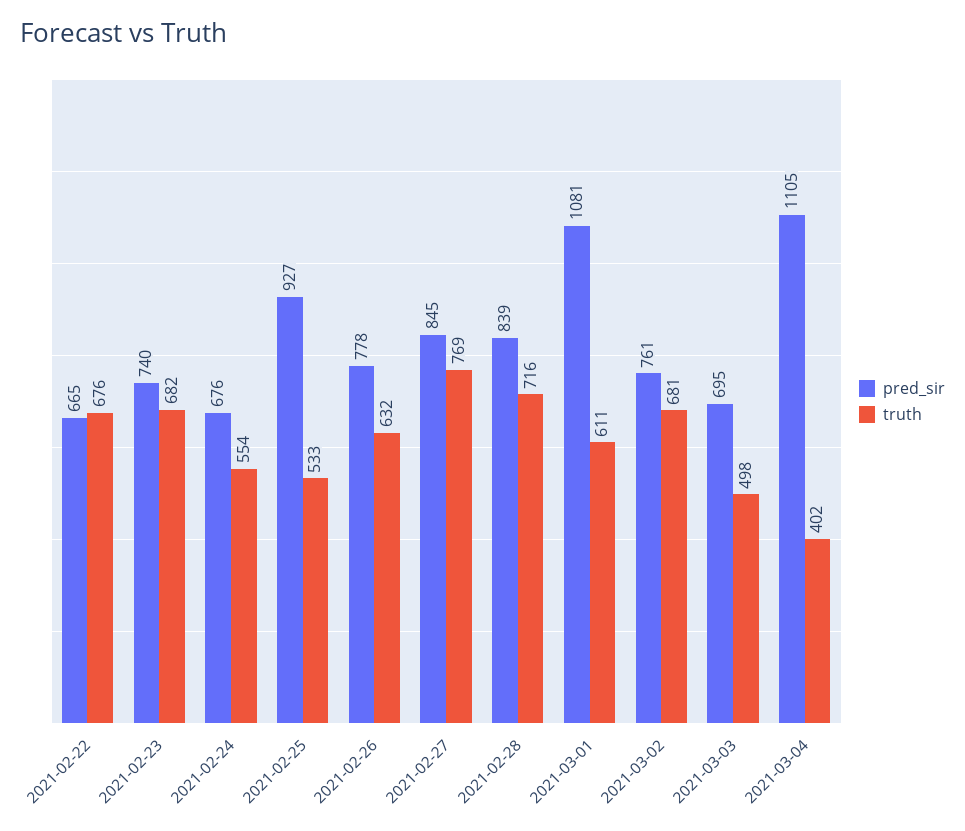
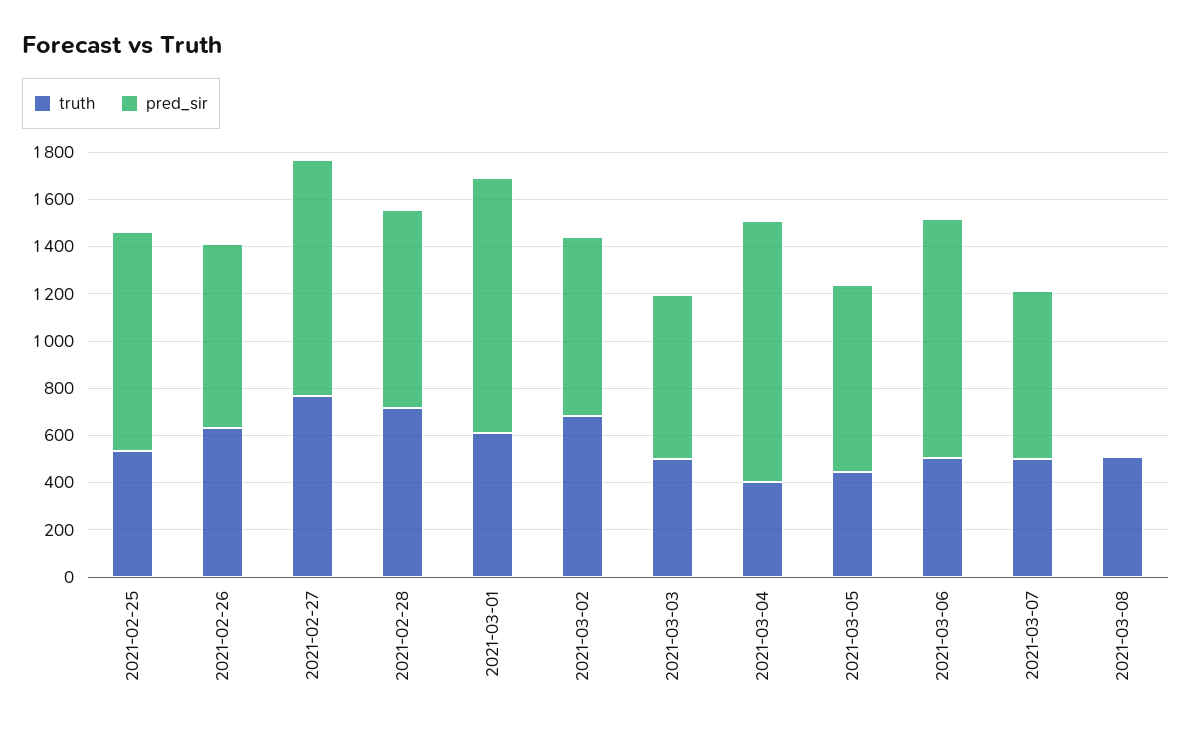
pred_sir, 2021-02-22: 665 -> none
truth, 2021-02-22: 676 -> none
pred_sir, 2021-02-23: 740 -> none
truth, 2021-02-23: 682 -> none
pred_sir, 2021-02-24: 676 -> none
truth, 2021-02-24: 554 -> none
pred_sir, 2021-02-27: 845 -> 1000
truth, 2021-03-05: none -> 450
pred_sir, 2021-03-05: none -> 800
truth, 2021-03-06: none -> 500
pred_sir, 2021-03-06: none -> 1000
truth, 2021-03-07: none -> 500
pred_sir, 2021-03-07: none -> 700
truth, 2021-03-08: none -> 500
pred_sir, 2021-03-08: none -> 0

